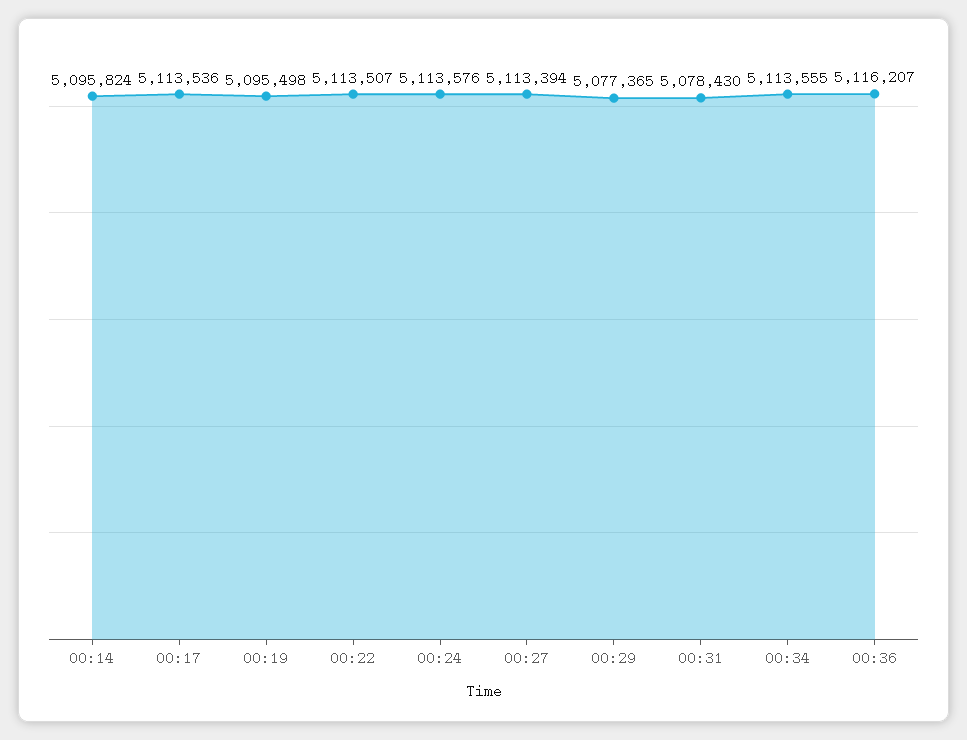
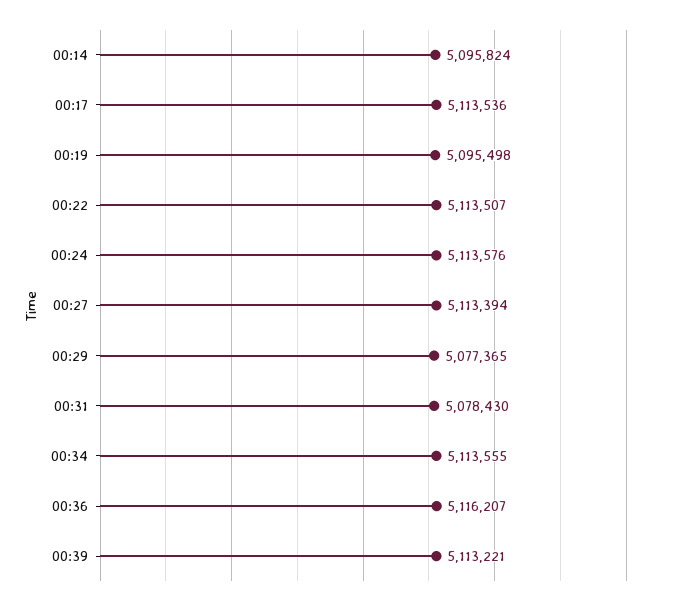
00:39: none -> 5113221

